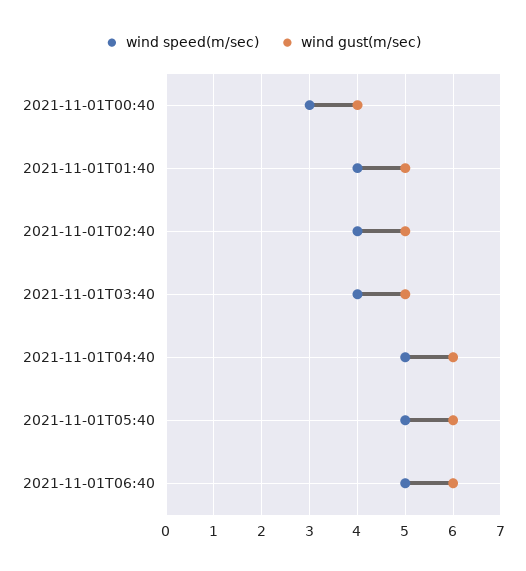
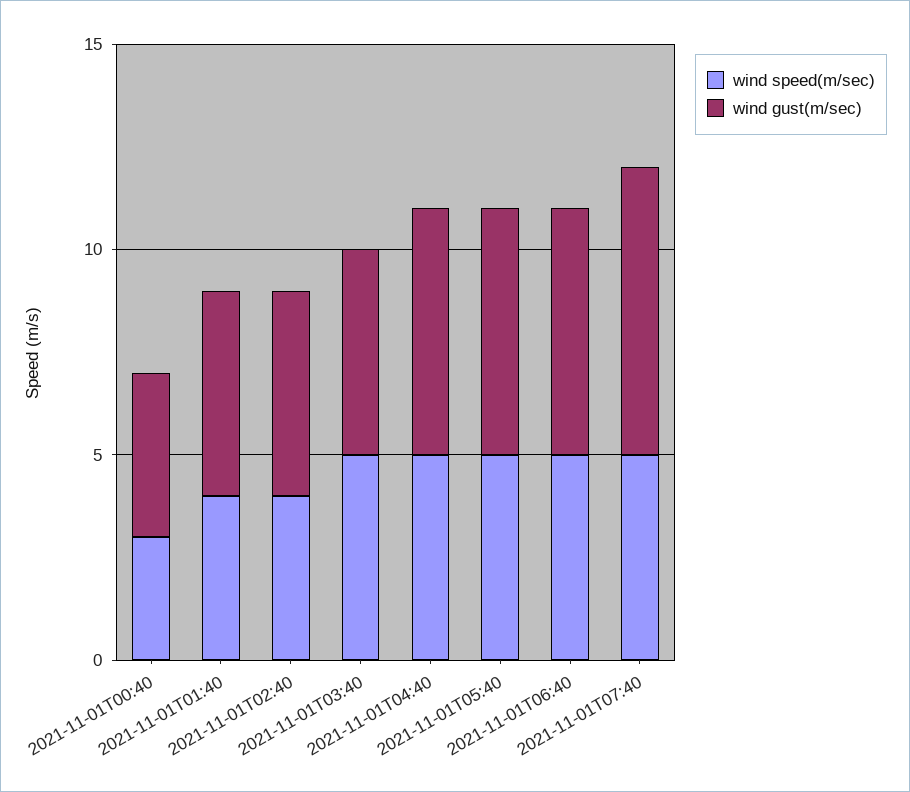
wind speed(m/sec), 2021-11-01T03:40: 4 -> 5
wind speed(m/sec), 2021-11-01T07:40: none -> 5
wind gust(m/sec), 2021-11-01T07:40: none -> 7

